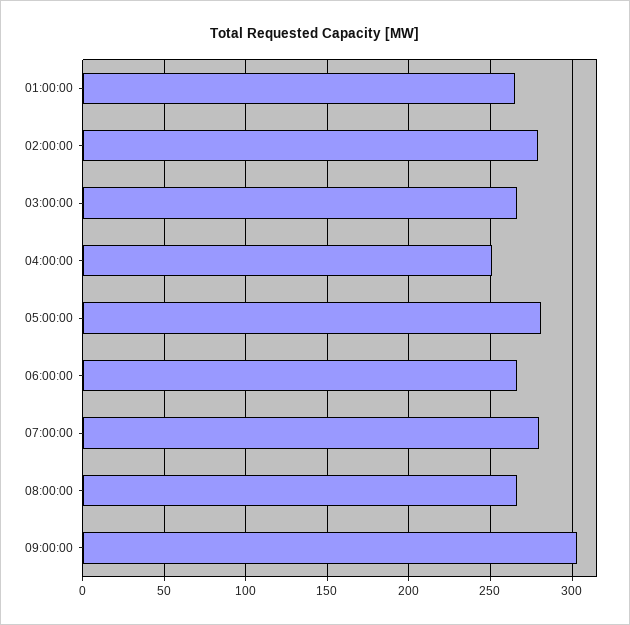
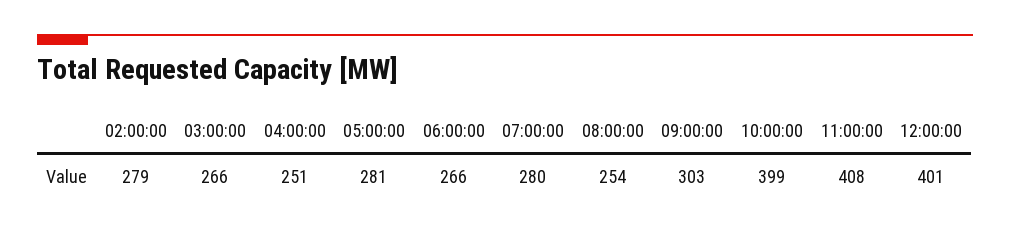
01:00:00: 265 -> none
08:00:00: 265 -> 254
10:00:00: none -> 399
11:00:00: none -> 408
12:00:00: none -> 401

